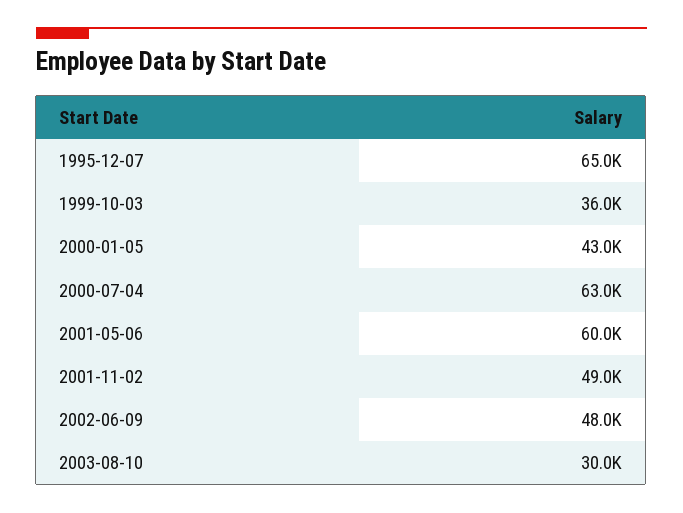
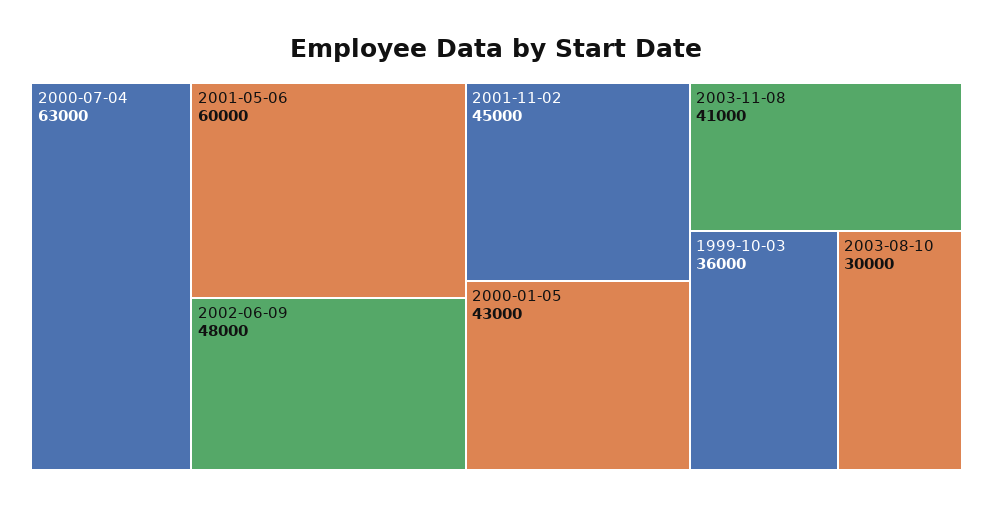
1995-12-07: 65000 -> none
2001-11-02: 49000 -> 45000
2003-11-08: none -> 41000

